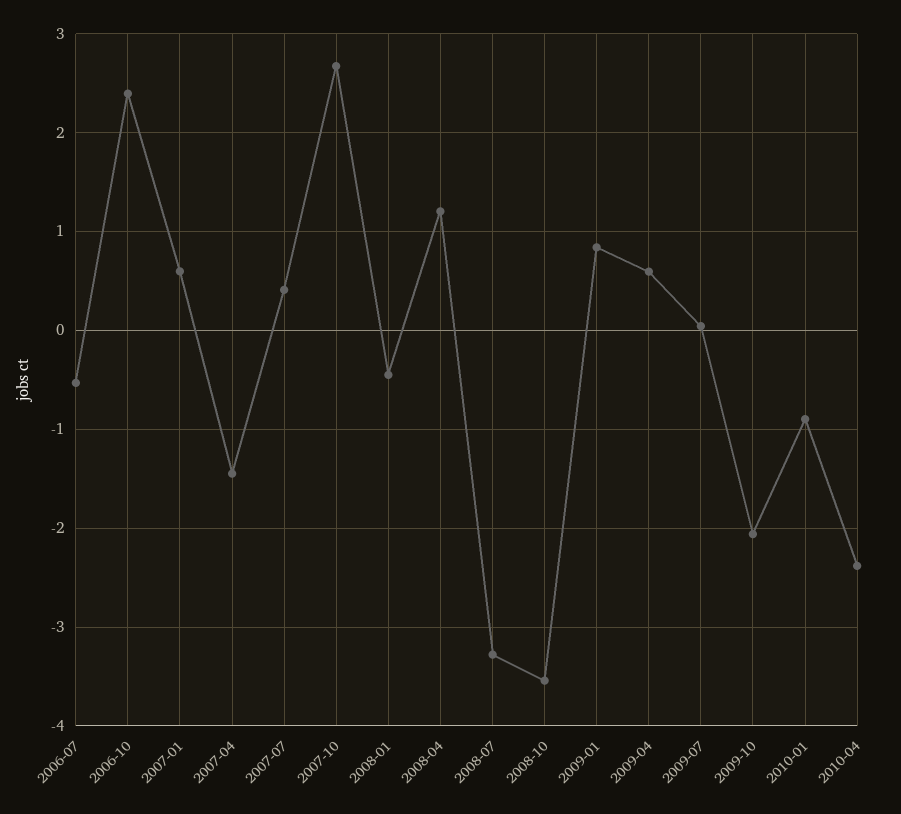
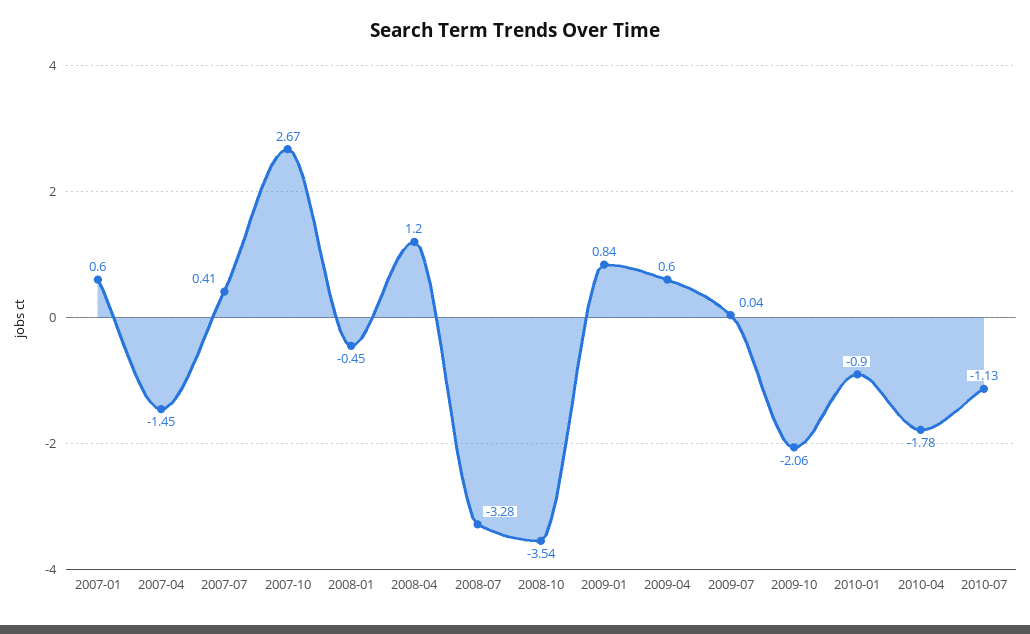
2006-07: -0.5 -> none
2006-10: 2.4 -> none
2010-04: -2.4 -> -1.78
2010-07: none -> -1.13

